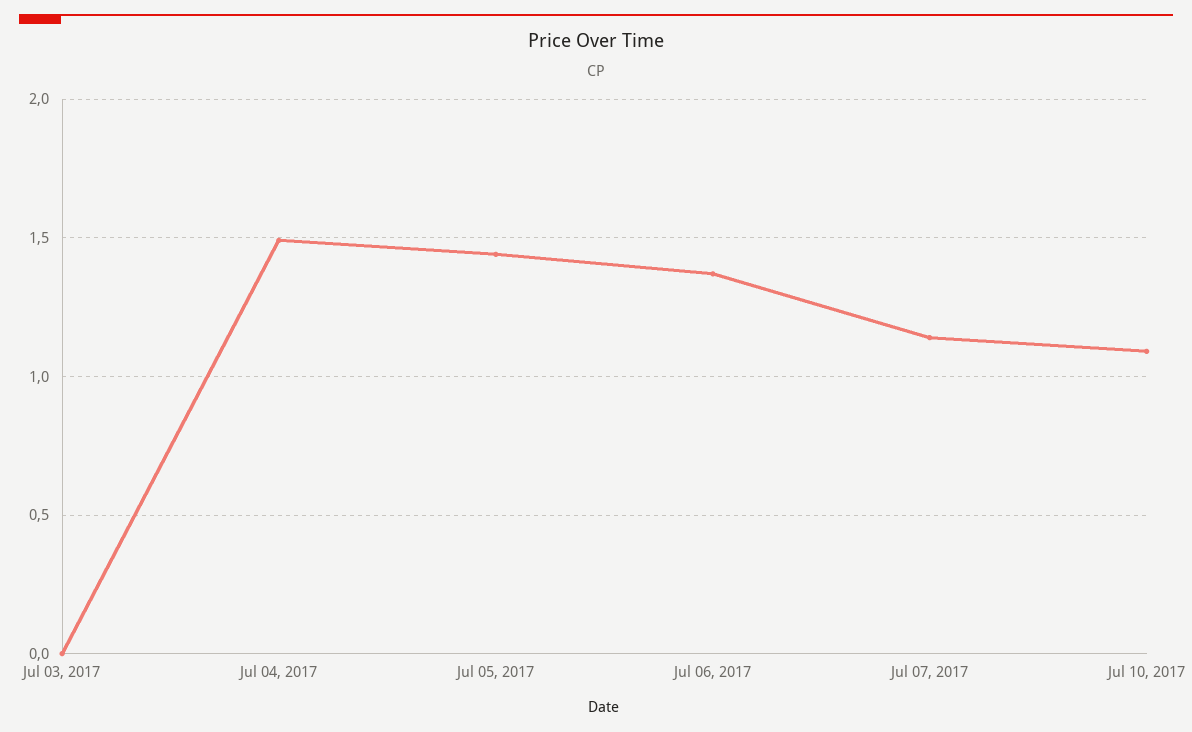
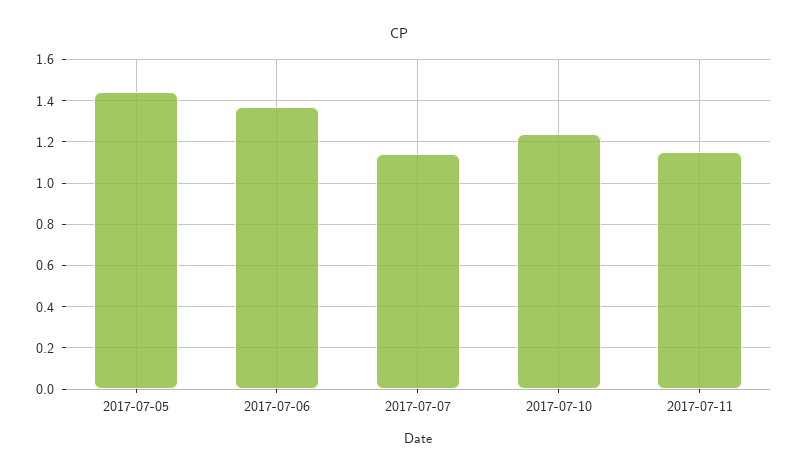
Jul 03, 2017: 0 -> none
Jul 04, 2017: 1.5 -> none
Jul 10, 2017: 1.1 -> 1.25
2017-07-11: none -> 1.15

